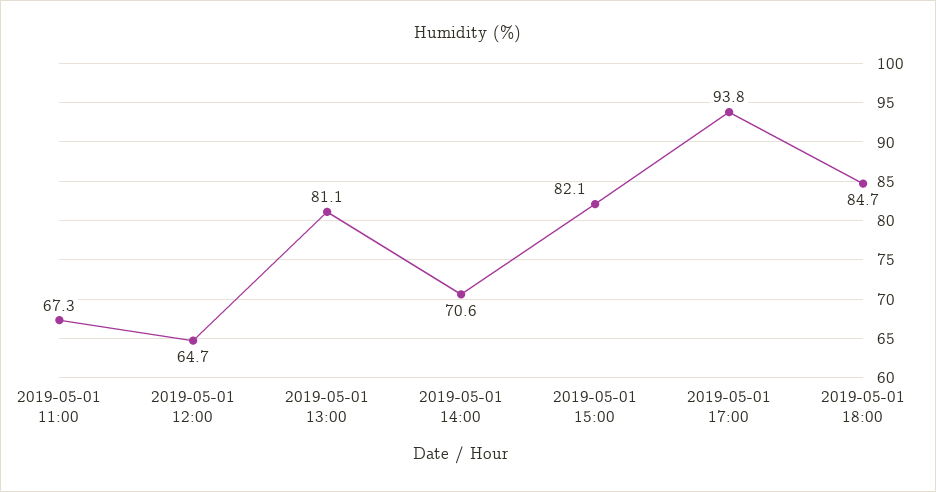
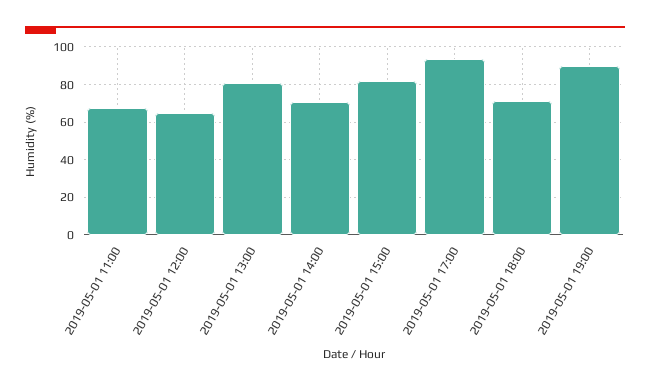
2019-05-01 18:00: 84.7 -> 70
2019-05-01 19:00: none -> 90

